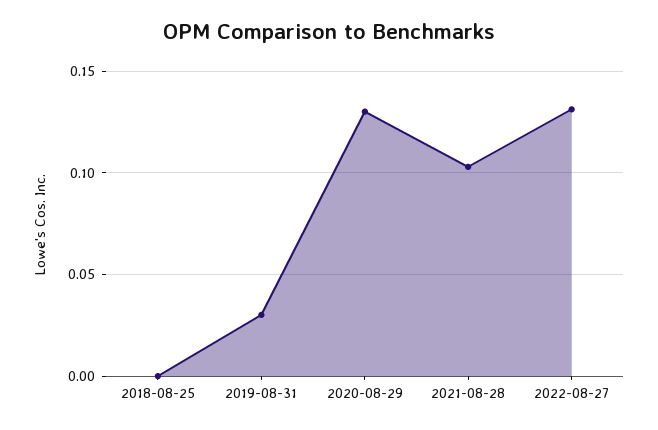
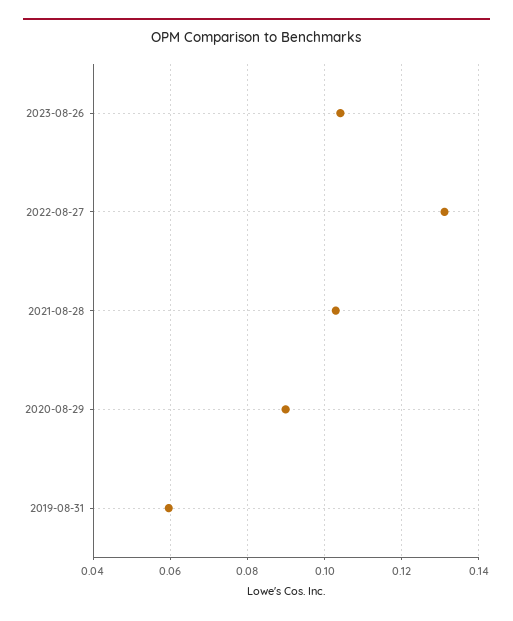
2018-08-25: 0 -> none
2019-08-31: 0.03 -> 0.06
2020-08-29: 0.13 -> 0.09
2023-08-26: none -> 0.104

